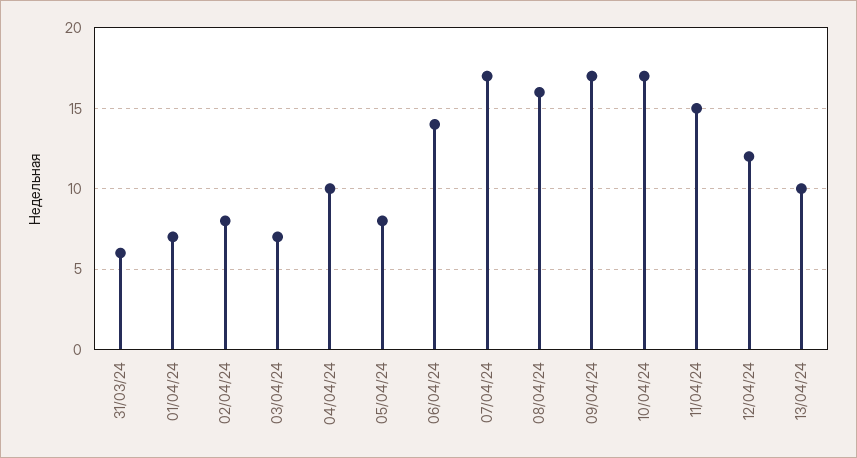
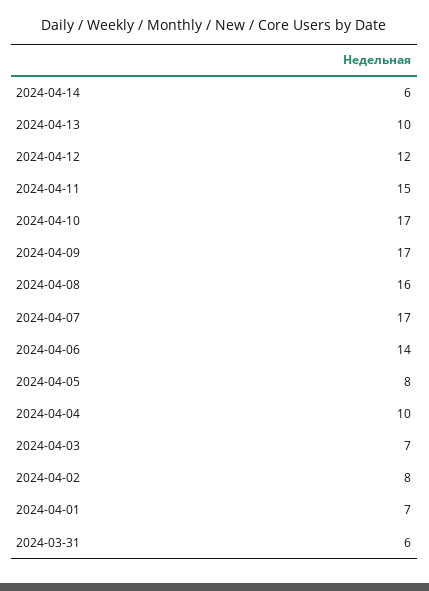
2024-04-14: none -> 6

